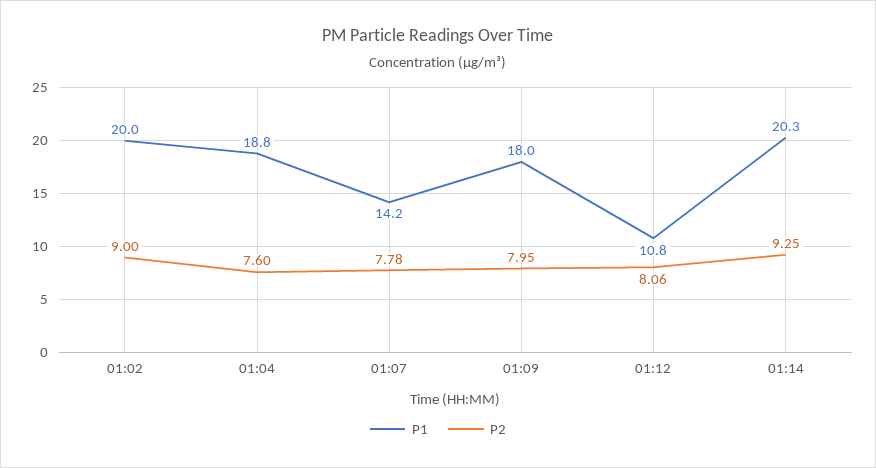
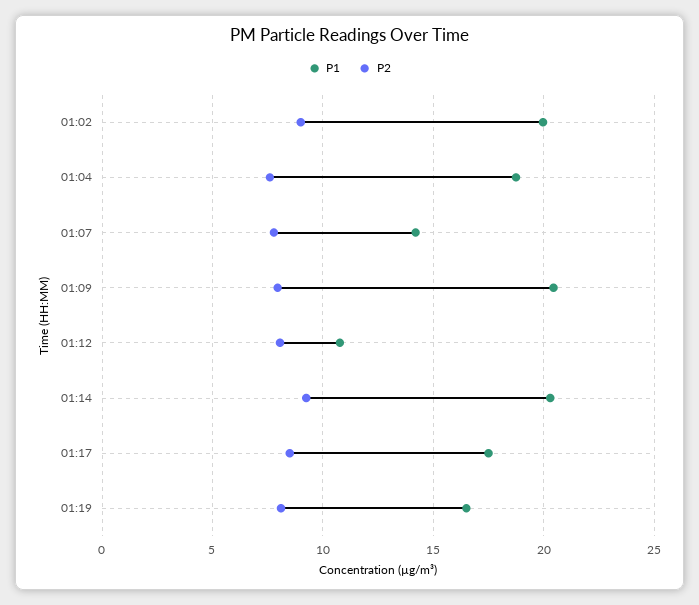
P1, 01:09: 18 -> 20.5
P1, 01:17: none -> 17.5
P2, 01:17: none -> 8.5
P1, 01:19: none -> 16.5
P2, 01:19: none -> 8

